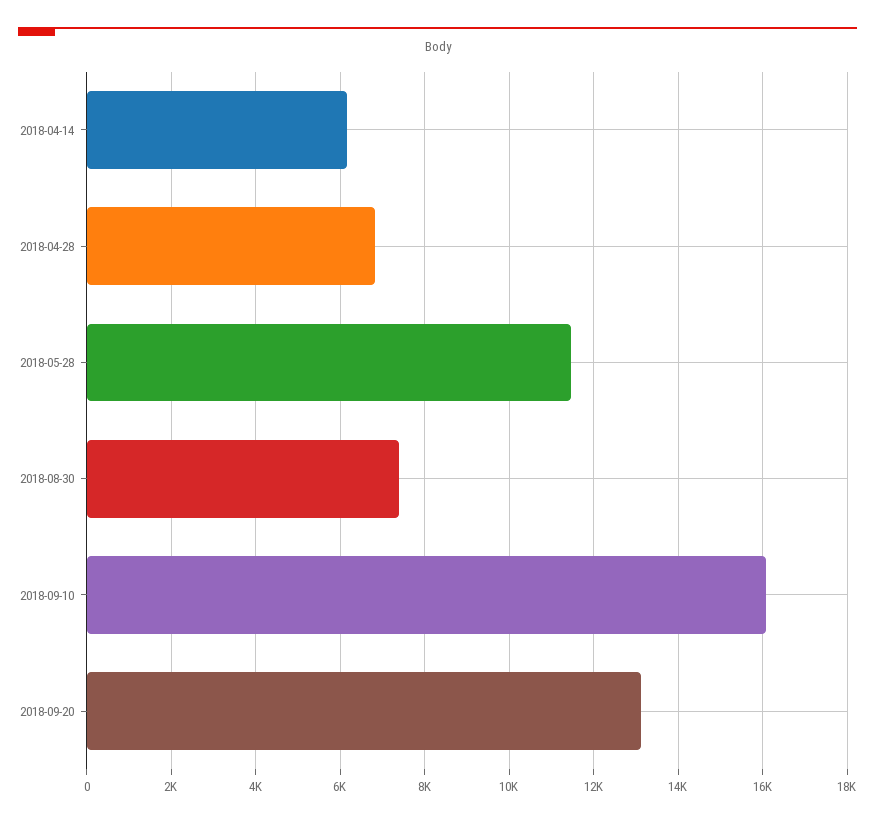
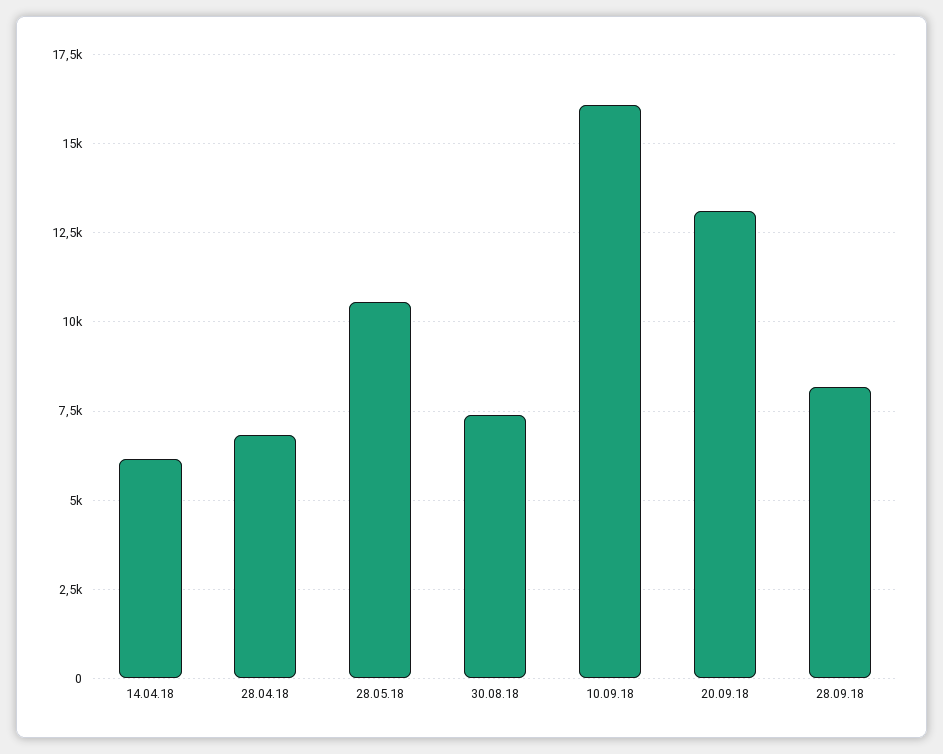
2018-05-28: 11400 -> 10500
28.09.18: none -> 8250

